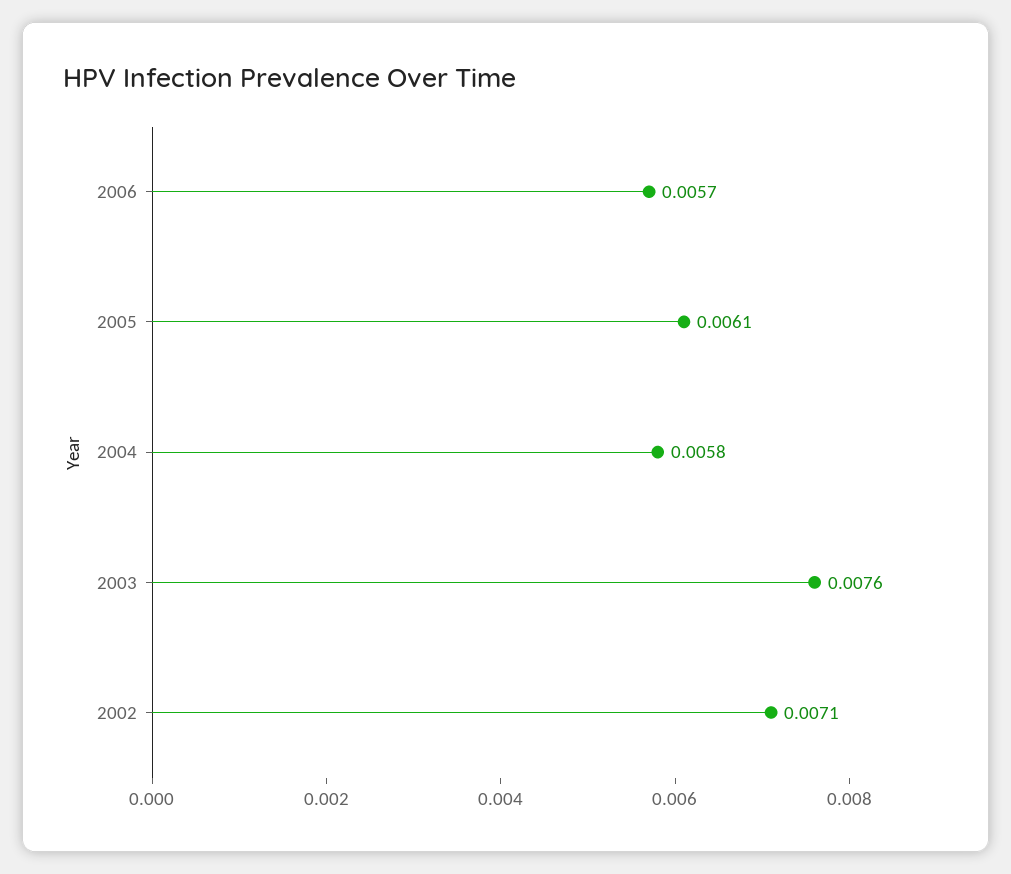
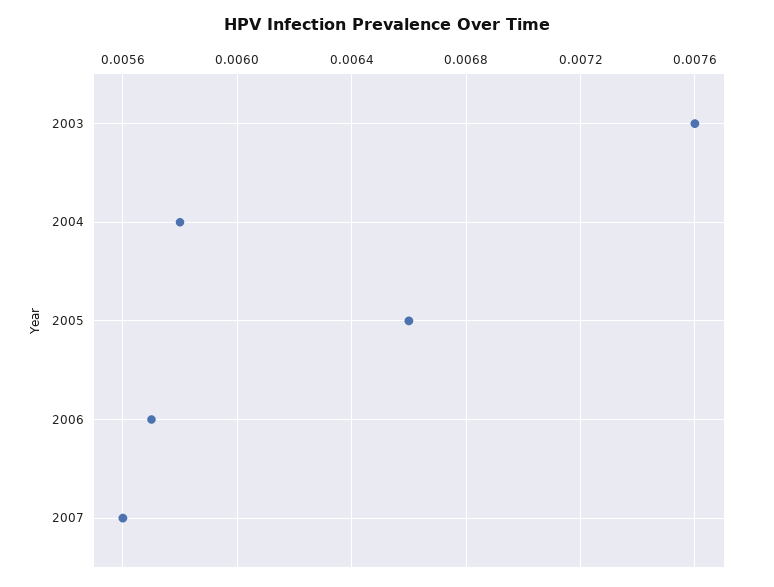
2005: 0.0061 -> 0.0066
2002: 0.0071 -> none
2007: none -> 0.0056

